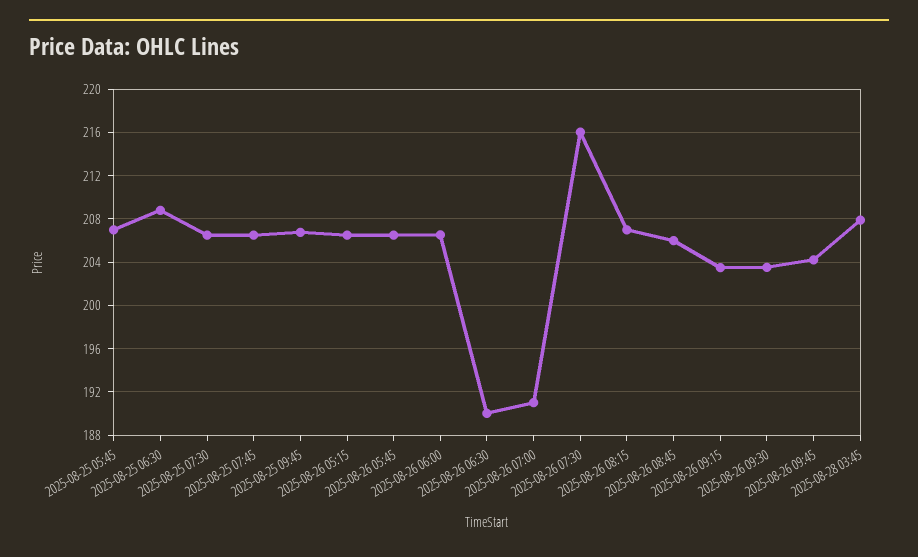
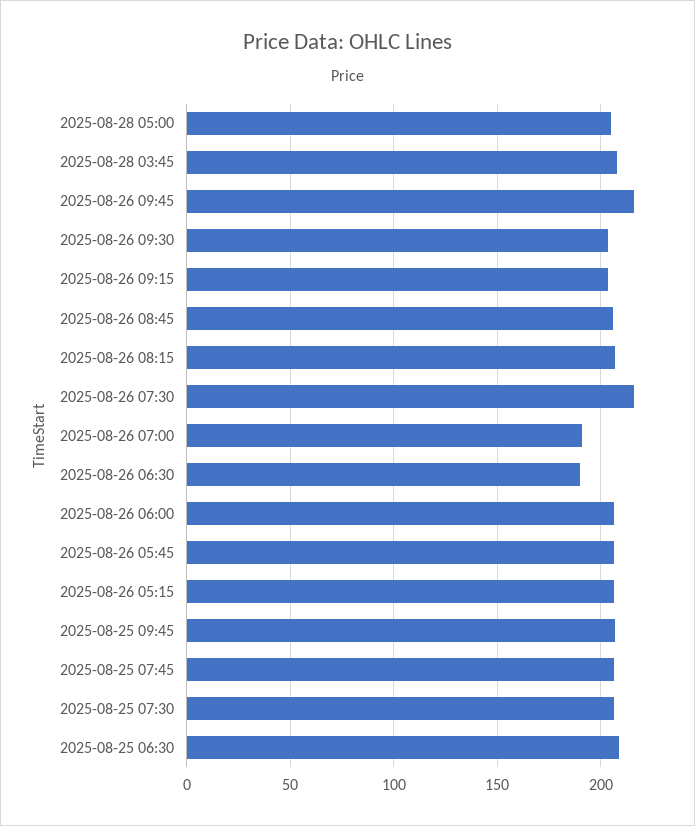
2025-08-25 05:45: 207 -> none
2025-08-26 09:45: 204 -> 215
2025-08-28 05:00: none -> 205

